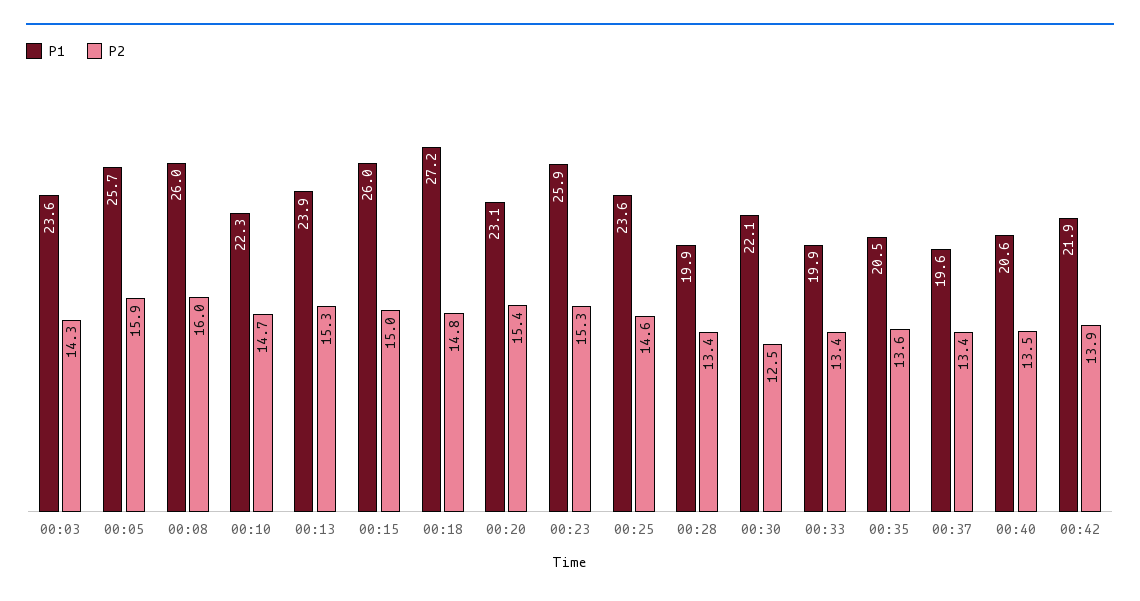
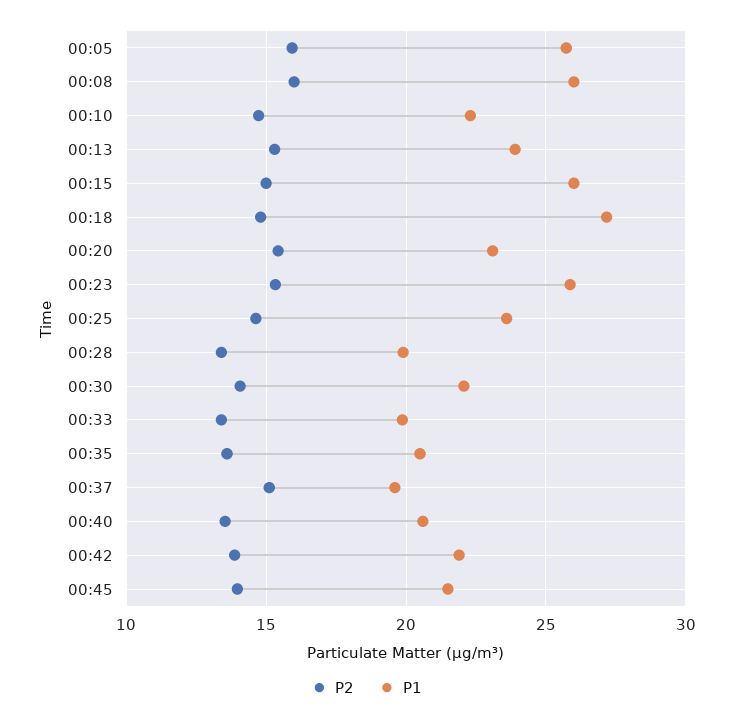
P1, 00:03: 23.6 -> none
P2, 00:03: 14.3 -> none
P2, 00:30: 12.5 -> 14
P2, 00:37: 13.4 -> 15
P2, 00:45: none -> 14
P1, 00:45: none -> 21.5

